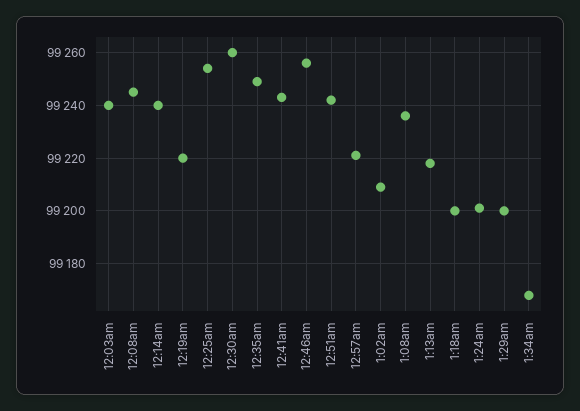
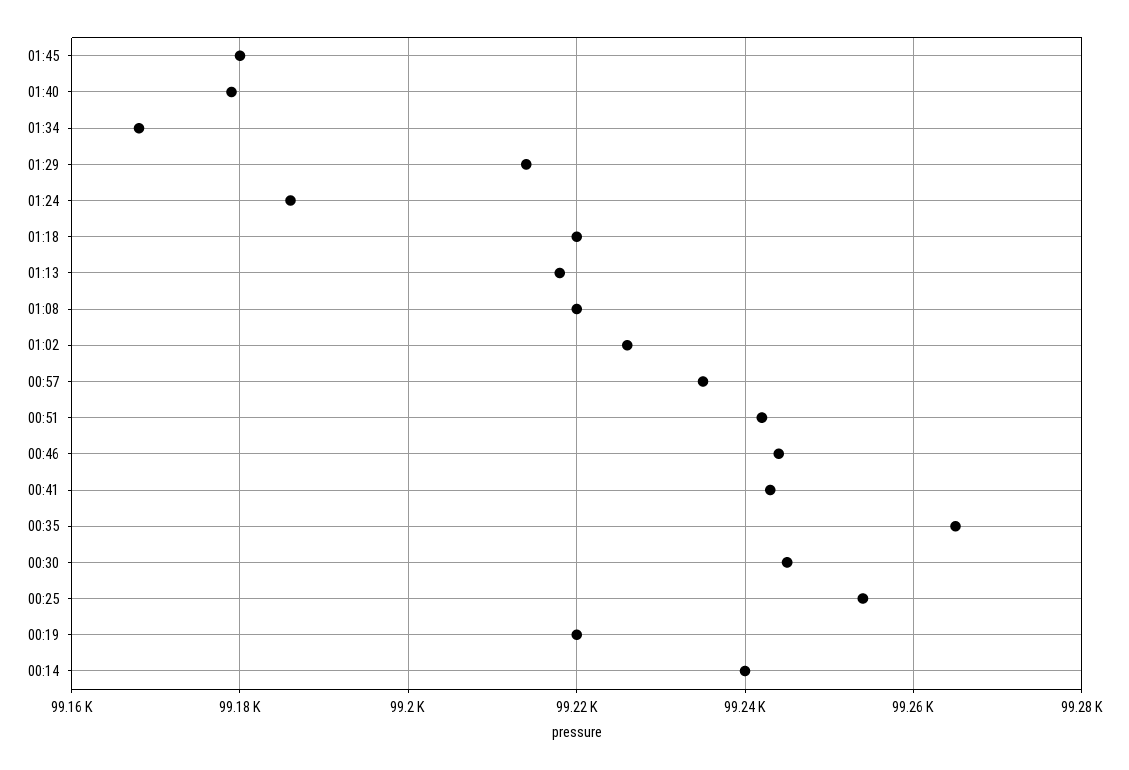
12:03am: 99240 -> none
12:08am: 99245 -> none
12:30am: 99260 -> 99245
12:35am: 99250 -> 99265
12:46am: 99255 -> 99245
12:57am: 99220 -> 99235
1:02am: 99210 -> 99225
1:08am: 99235 -> 99220
1:18am: 99200 -> 99220
1:24am: 99200 -> 99185
1:29am: 99200 -> 99215
01:45: none -> 99180
01:40: none -> 99180

